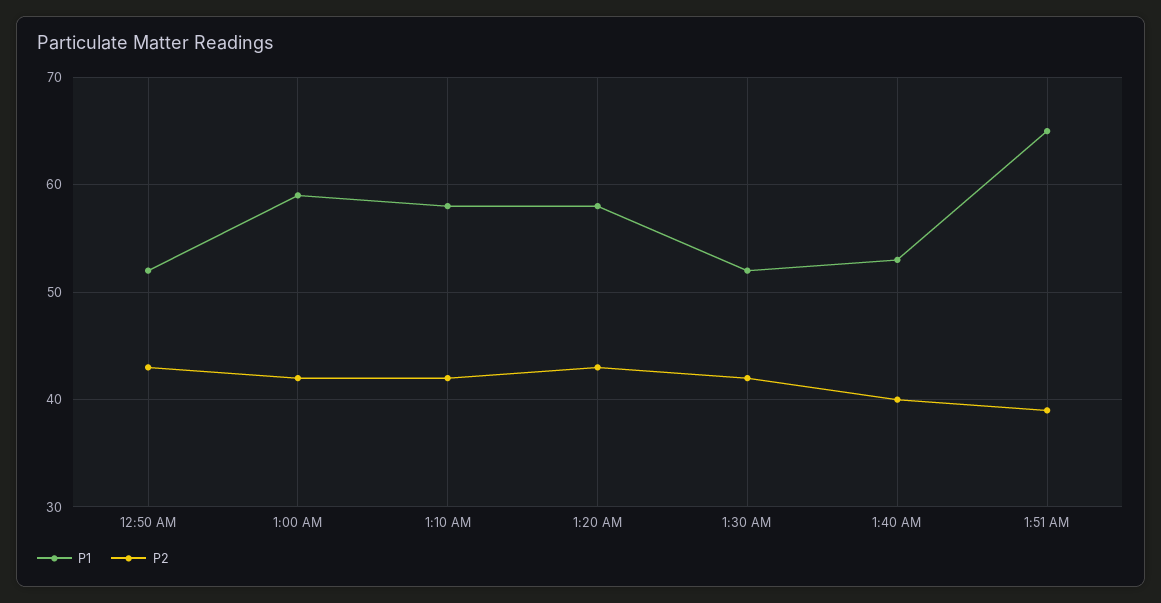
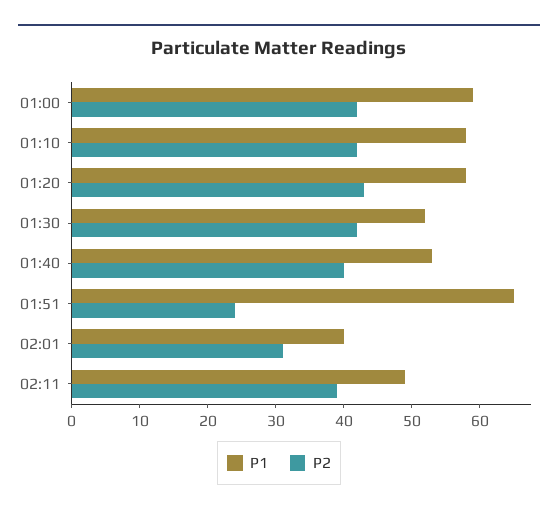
P1, 12:50 AM: 52 -> none
P2, 12:50 AM: 43 -> none
P2, 1:51 AM: 39 -> 25
P1, 02:01: none -> 40
P2, 02:01: none -> 30
P1, 02:11: none -> 50
P2, 02:11: none -> 40

